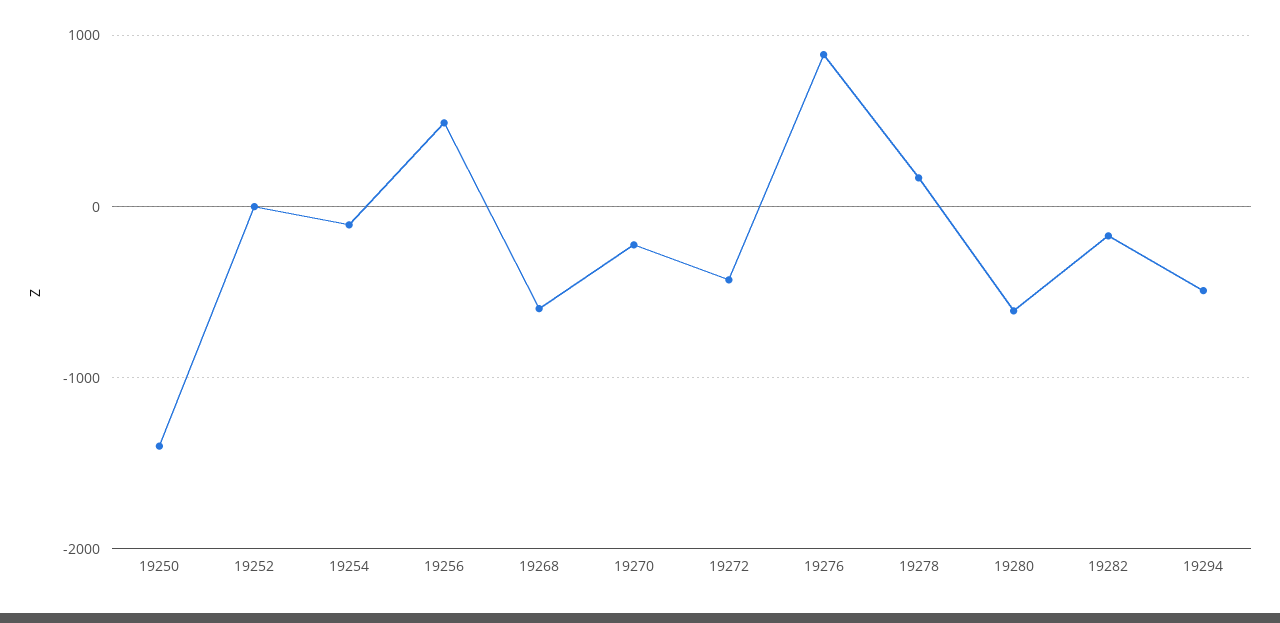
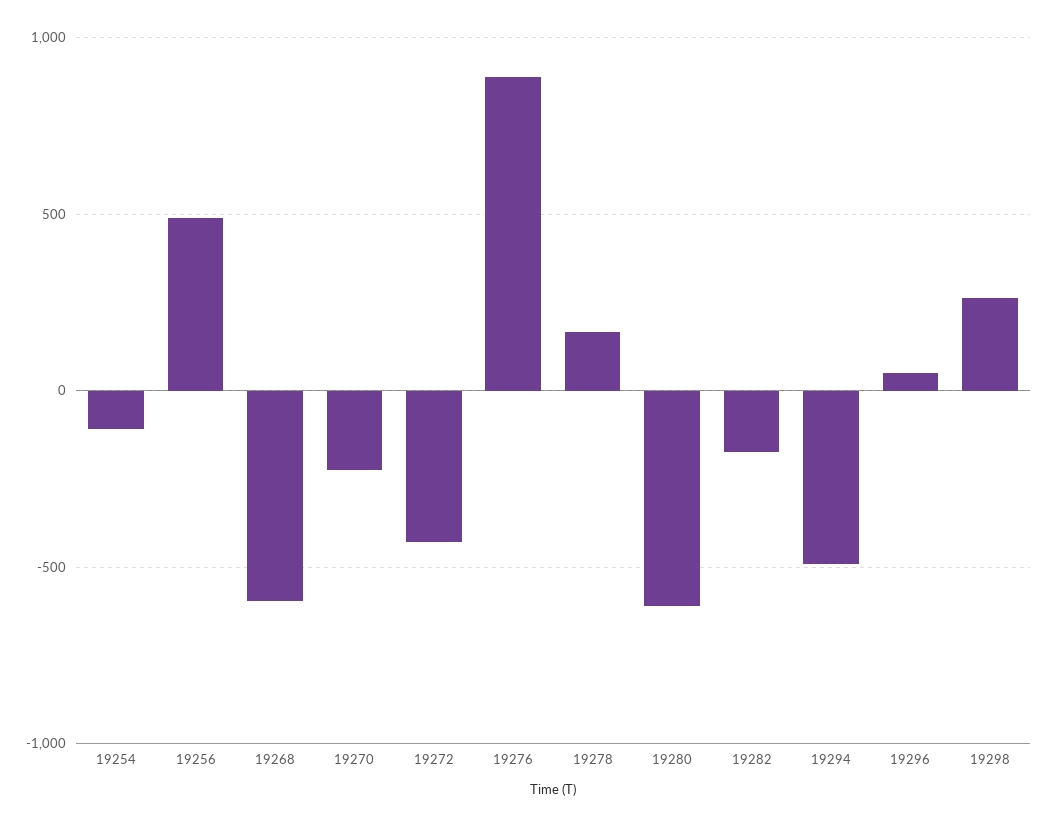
19250: -1400 -> none
19252: 0 -> none
19296: none -> 50
19298: none -> 250

